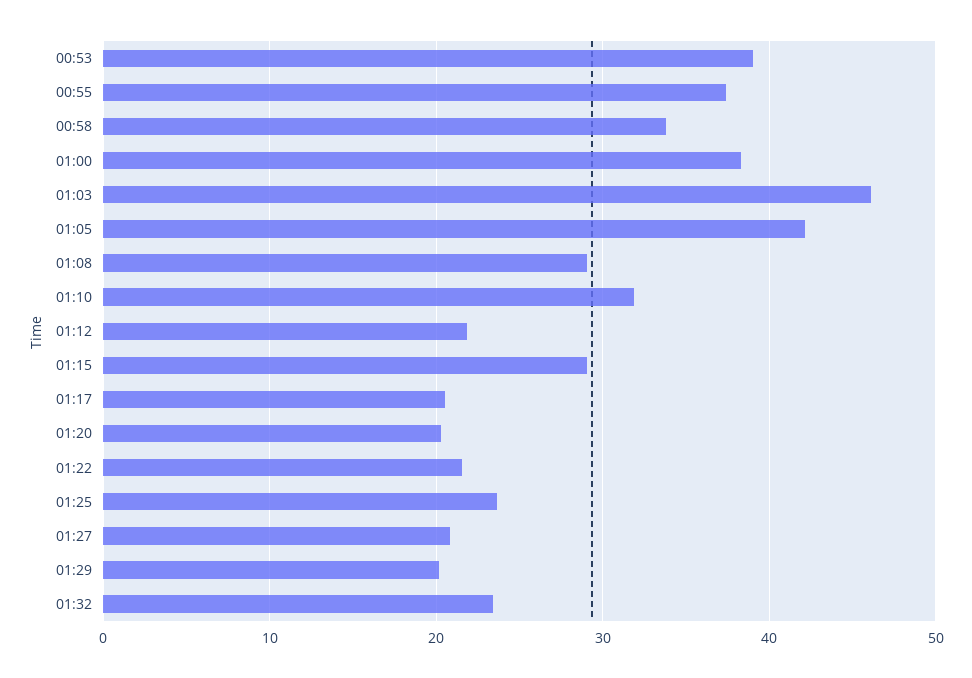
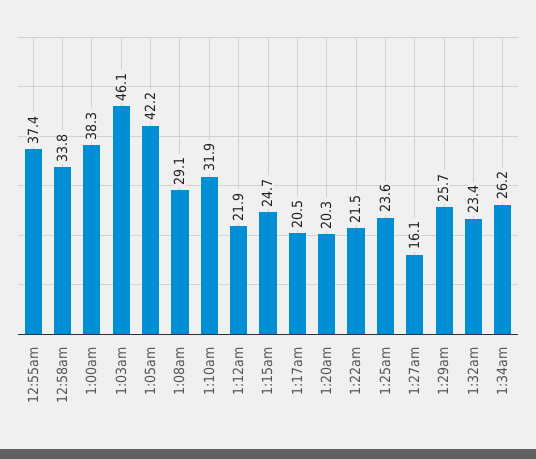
00:53: 39 -> none
01:15: 29 -> 24.7
01:27: 21 -> 16.1
01:29: 20 -> 25.7
1:34am: none -> 26.2

